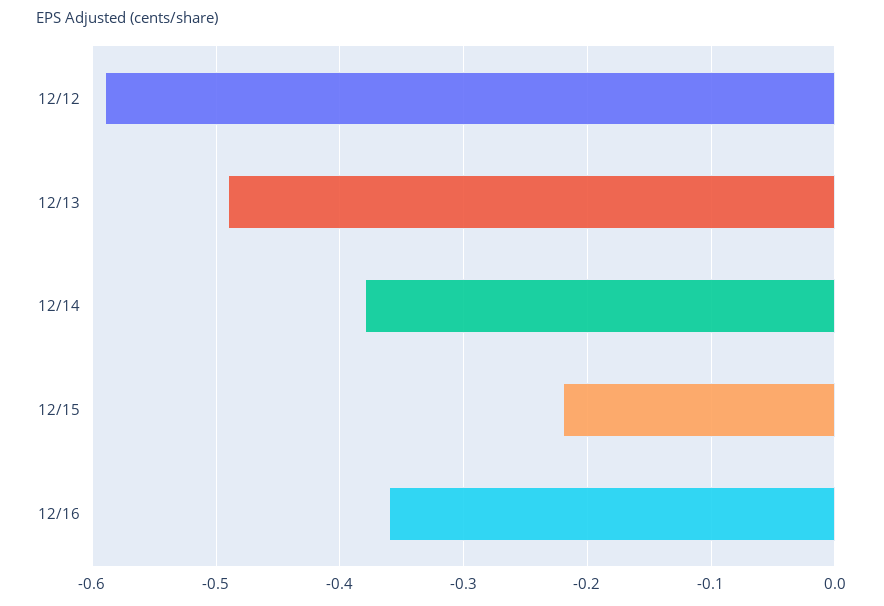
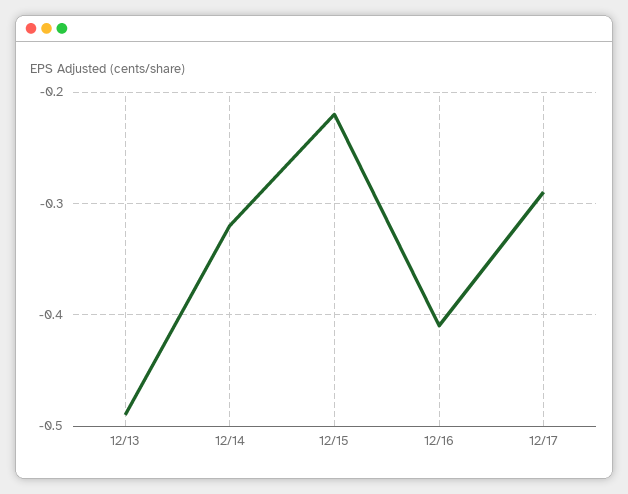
12/12: -0.59 -> none
12/14: -0.38 -> -0.32
12/16: -0.36 -> -0.41
12/17: none -> -0.29

